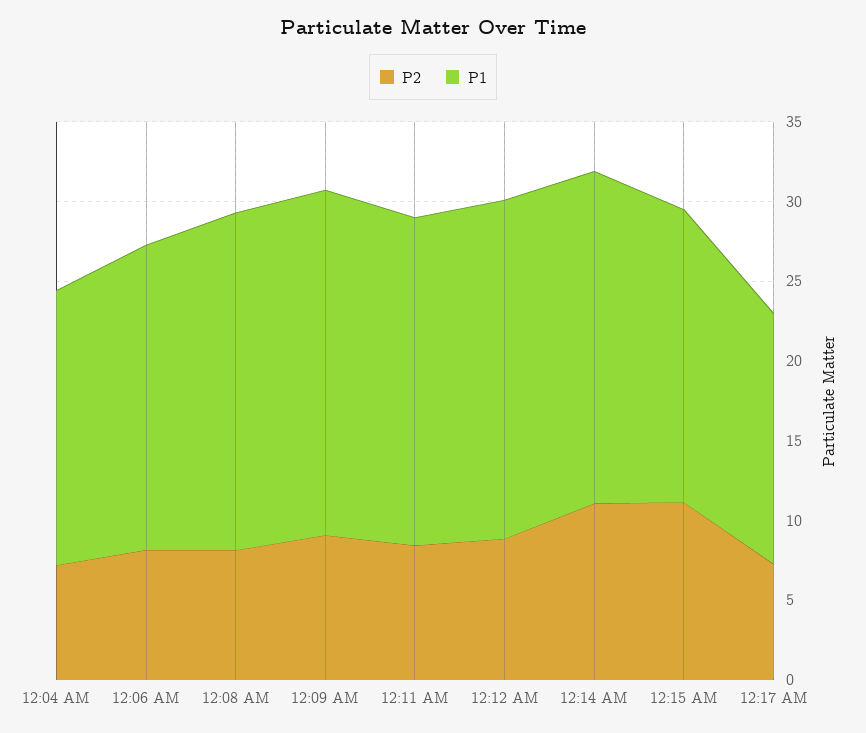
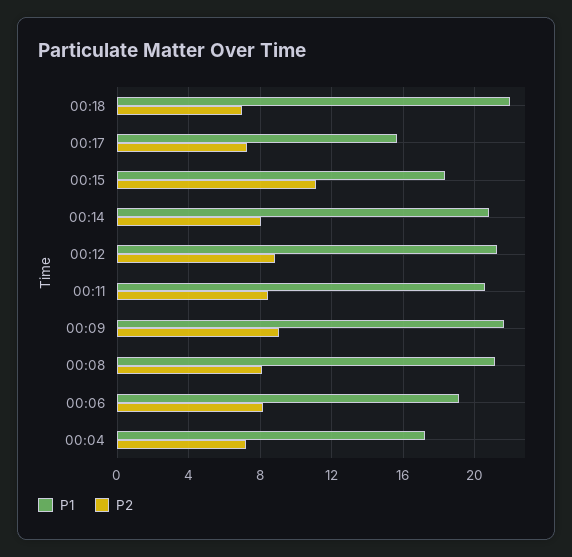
P2, 12:14 AM: 11 -> 8
P1, 00:18: none -> 22
P2, 00:18: none -> 7

